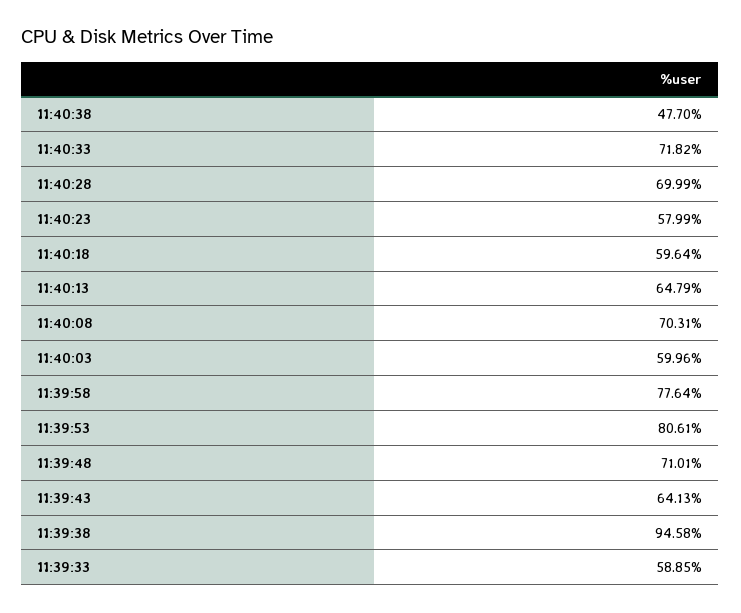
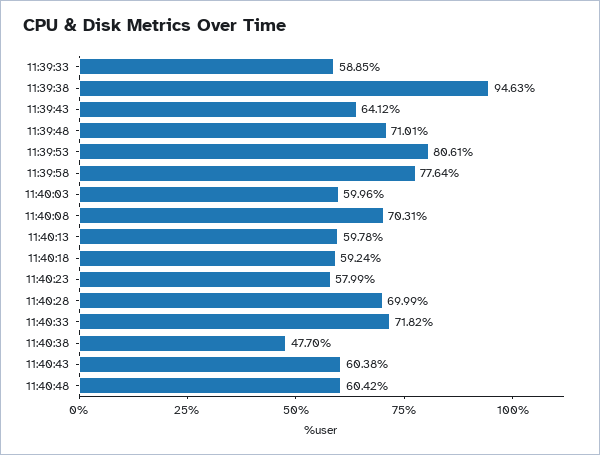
11:40:18: 59.64 -> 59.24
11:40:13: 64.79 -> 59.78
11:39:43: 64.13 -> 64.12
11:39:38: 94.58 -> 94.63
11:40:43: none -> 60.38
11:40:48: none -> 60.42

